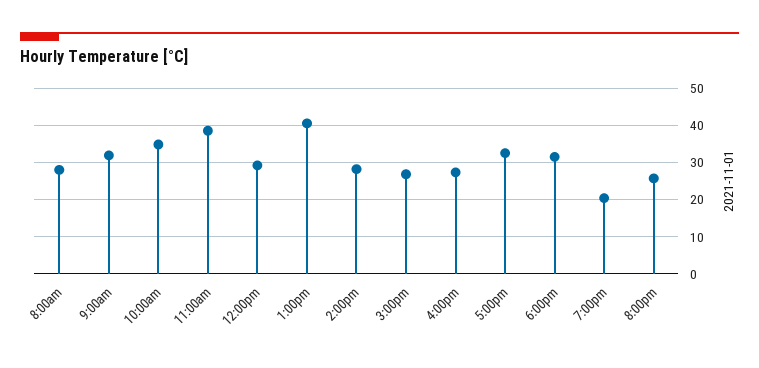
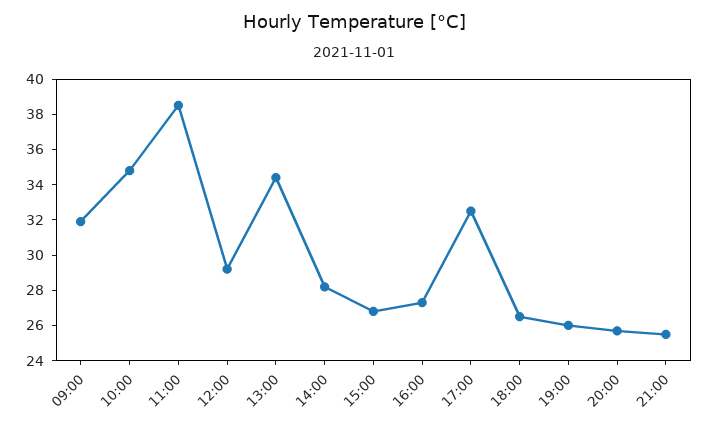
8:00am: 28 -> none
1:00pm: 40 -> 34.5
6:00pm: 32 -> 26.5
7:00pm: 20 -> 26
21:00: none -> 25.5

